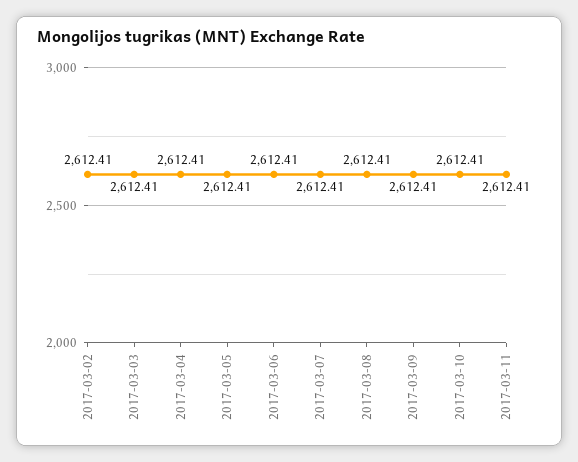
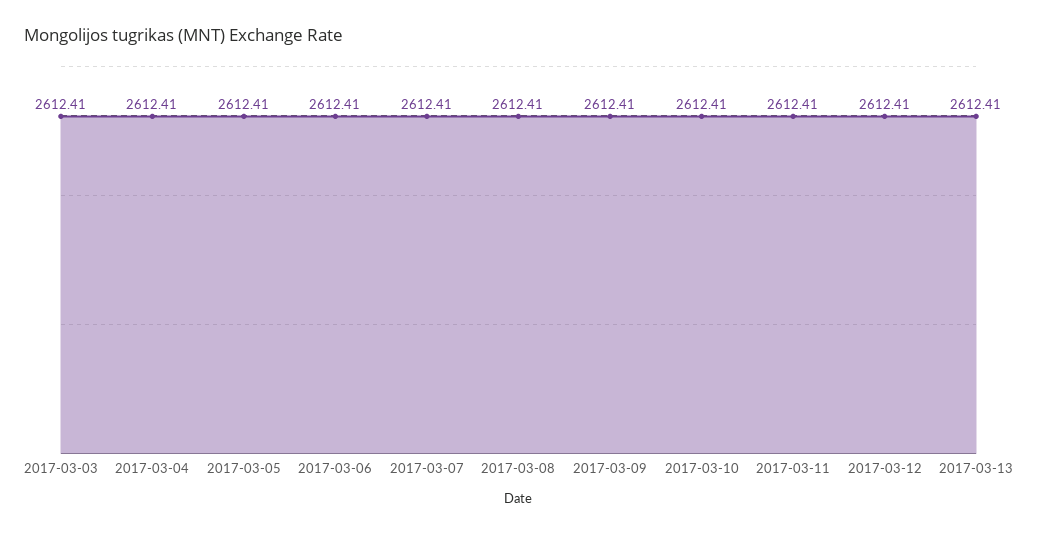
2017-03-02: 2612.41 -> none
2017-03-12: none -> 2612.41
2017-03-13: none -> 2612.41

